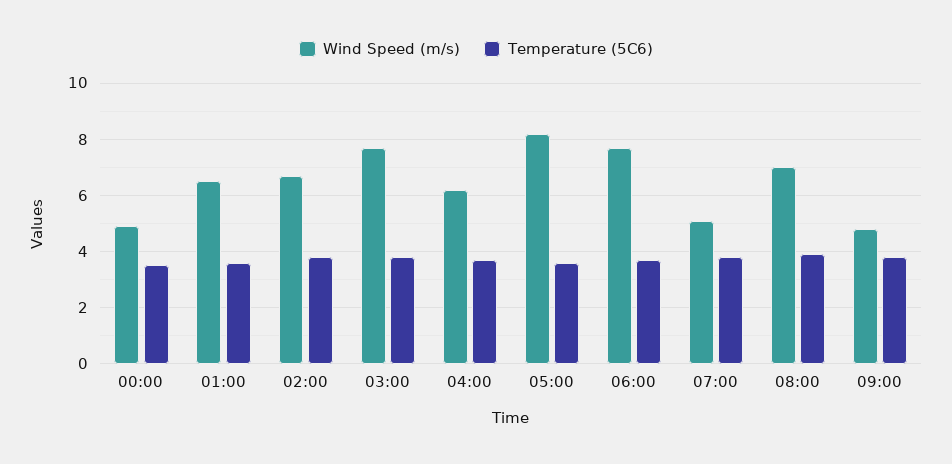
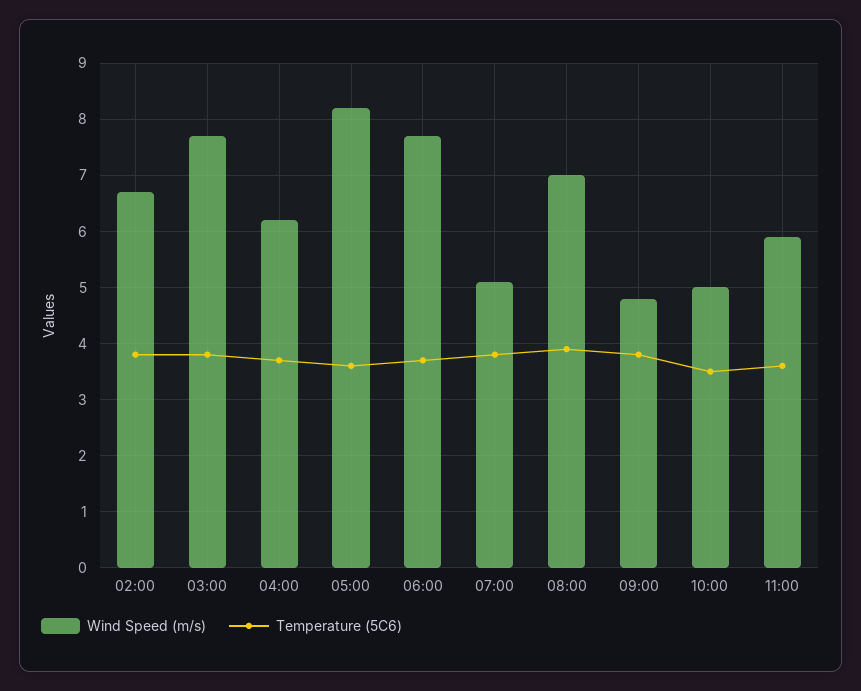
Wind Speed (m/s), 00:00: 5 -> none
Temperature (5C6), 00:00: 3.5 -> none
Wind Speed (m/s), 01:00: 6.5 -> none
Temperature (5C6), 01:00: 3.5 -> none
Wind Speed (m/s), 10:00: none -> 5
Temperature (5C6), 10:00: none -> 3.5
Wind Speed (m/s), 11:00: none -> 6
Temperature (5C6), 11:00: none -> 3.5

